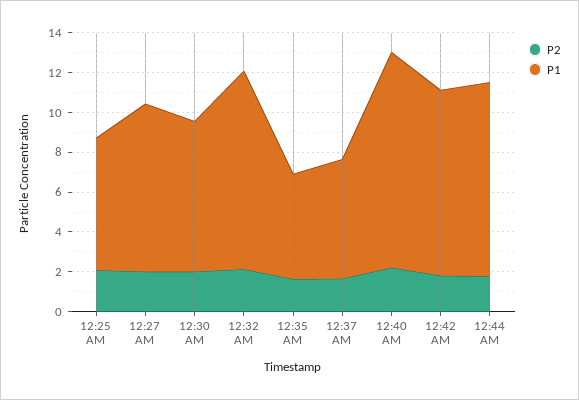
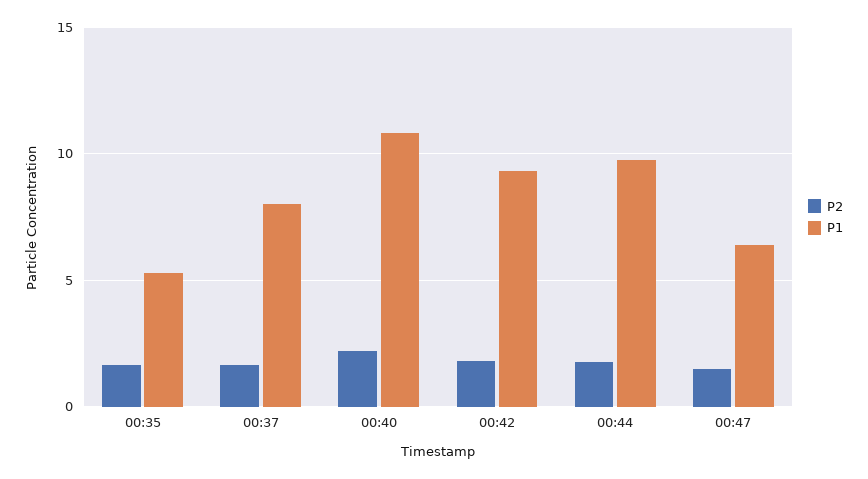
P2, 12:25 AM: 2 -> none
P1, 12:25 AM: 6.5 -> none
P2, 12:27 AM: 2 -> none
P1, 12:27 AM: 8.5 -> none
P2, 12:30 AM: 2 -> none
P1, 12:30 AM: 7.5 -> none
P2, 12:32 AM: 2 -> none
P1, 12:32 AM: 10 -> none
P1, 12:37 AM: 6 -> 8
P2, 00:47: none -> 1.5
P1, 00:47: none -> 6.5

